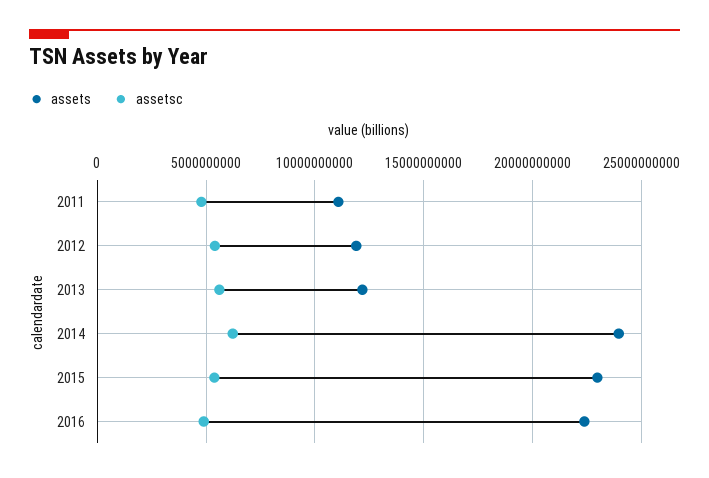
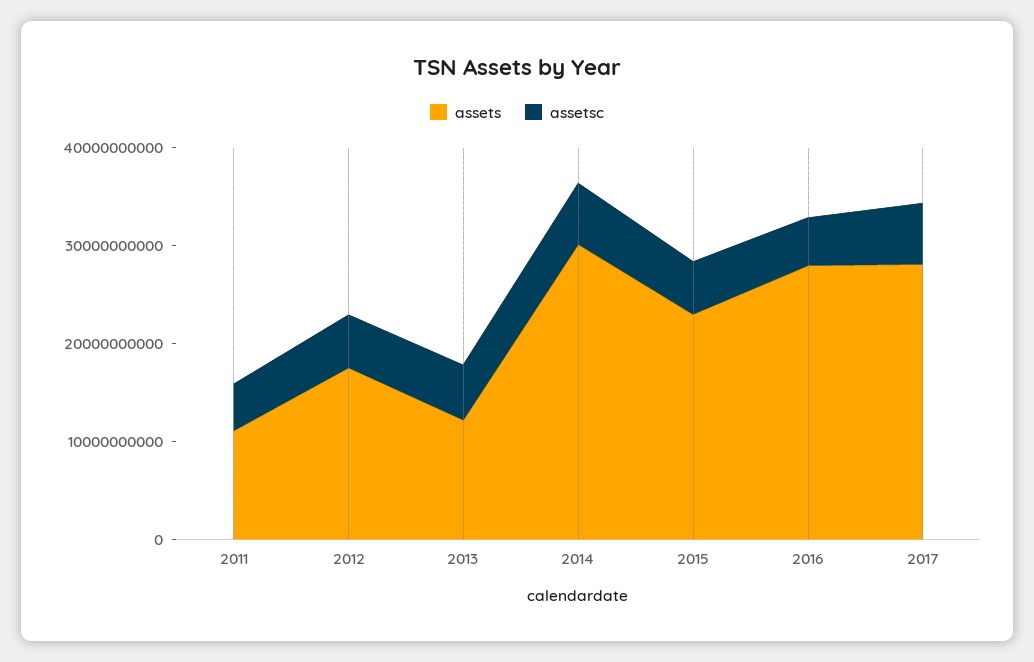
assets, 2012: 12000000000 -> 18000000000
assets, 2014: 24000000000 -> 30000000000
assets, 2016: 22500000000 -> 28000000000
assets, 2017: none -> 28000000000
assetsc, 2017: none -> 6000000000

